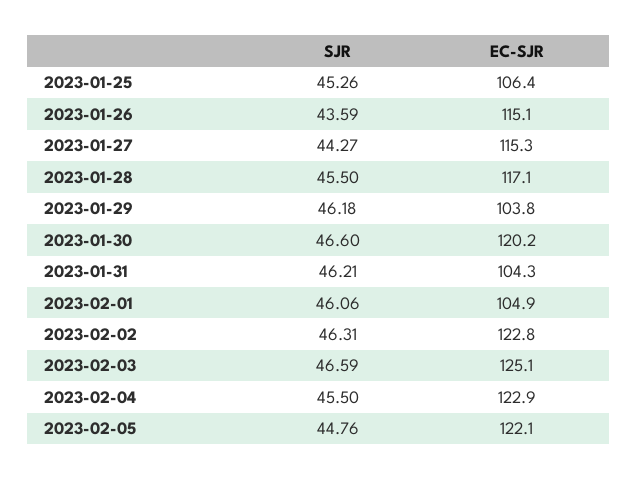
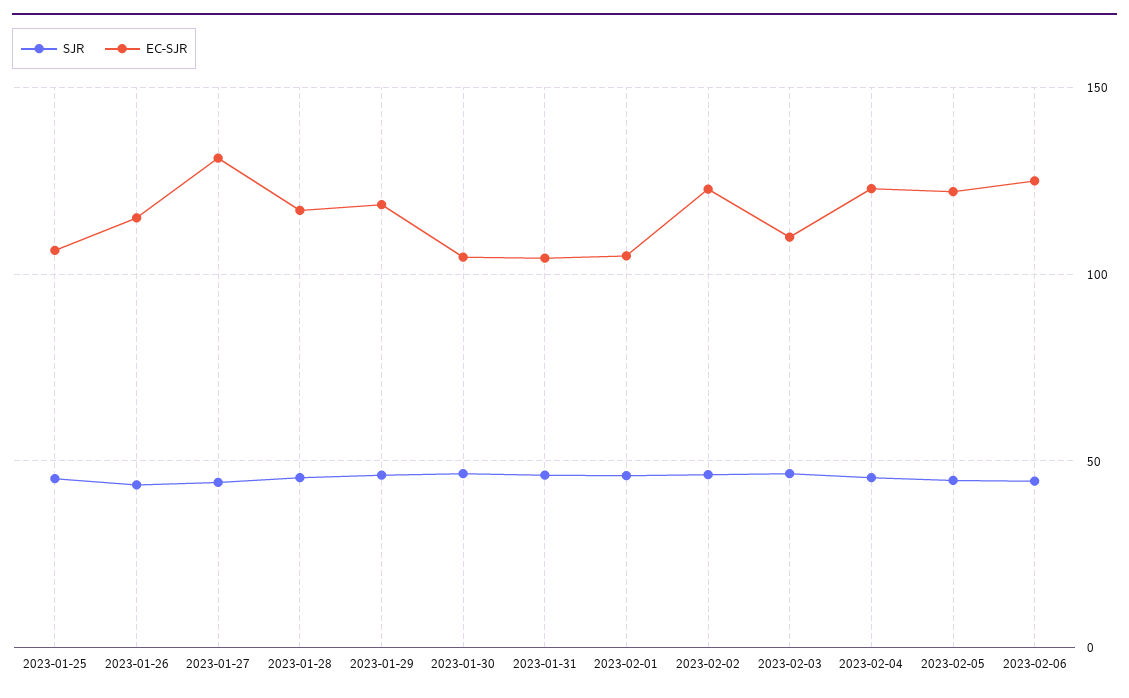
EC-SJR, 2023-01-27: 115.3 -> 130
EC-SJR, 2023-01-29: 103.8 -> 120
EC-SJR, 2023-01-30: 120.2 -> 105
EC-SJR, 2023-02-03: 125.1 -> 110
SJR, 2023-02-06: none -> 45
EC-SJR, 2023-02-06: none -> 125

